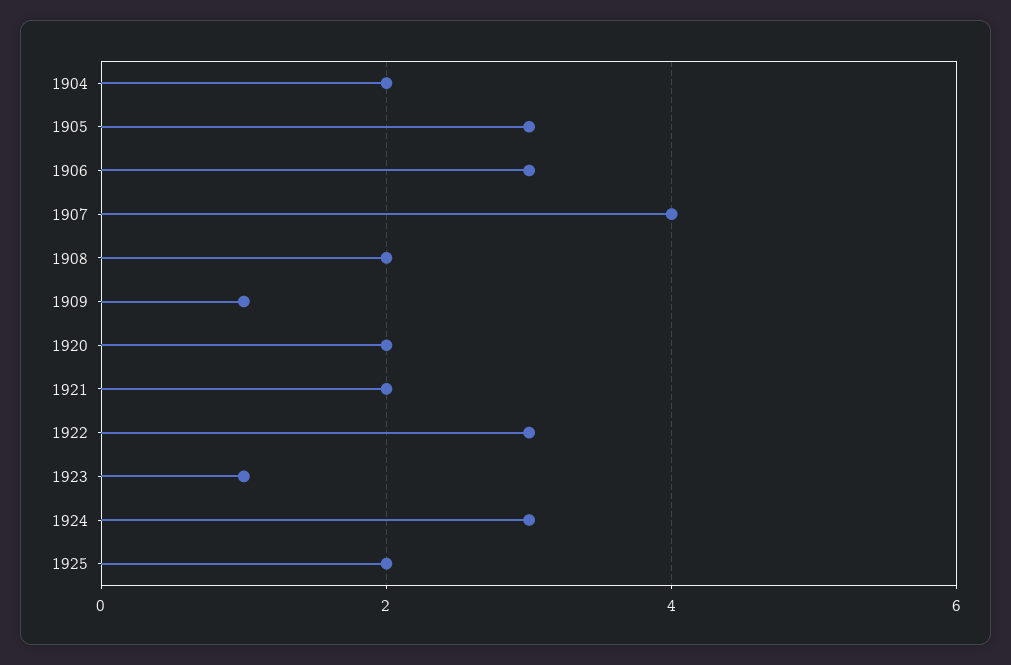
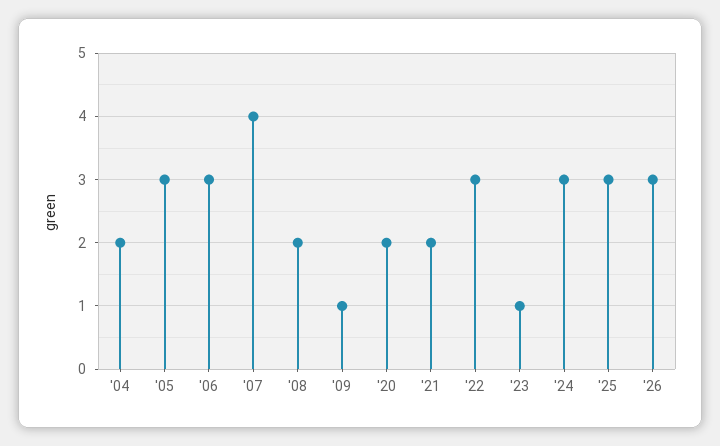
1925: 2 -> 3
'26: none -> 3

